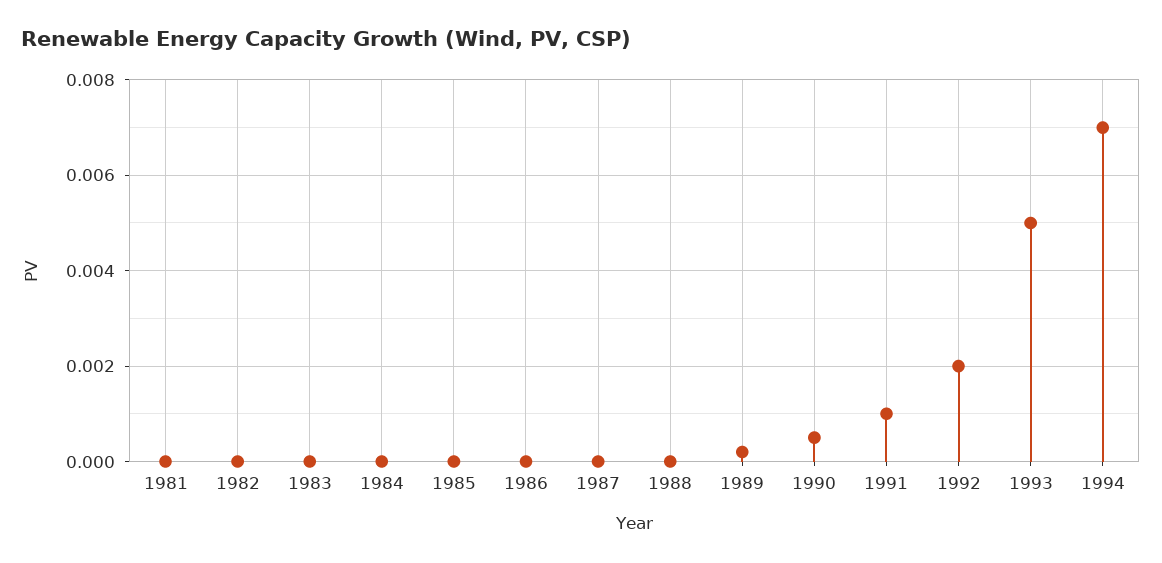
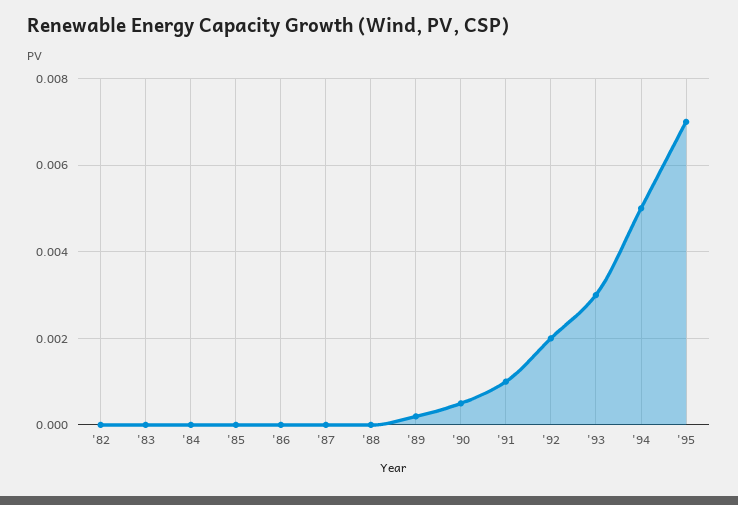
1981: 0 -> none
1993: 0.005 -> 0.003
1994: 0.007 -> 0.005
'95: none -> 0.007

